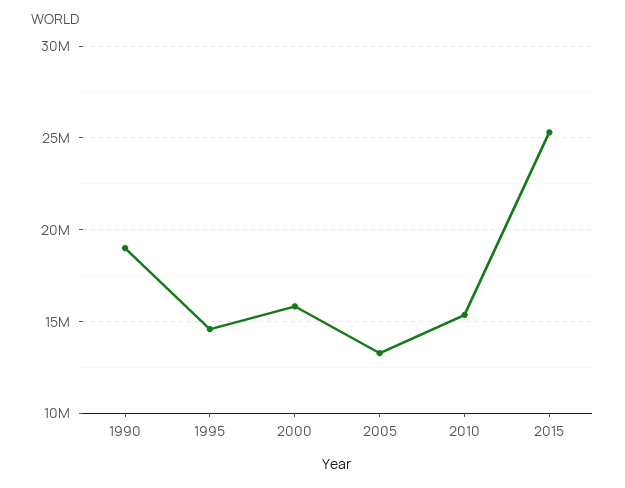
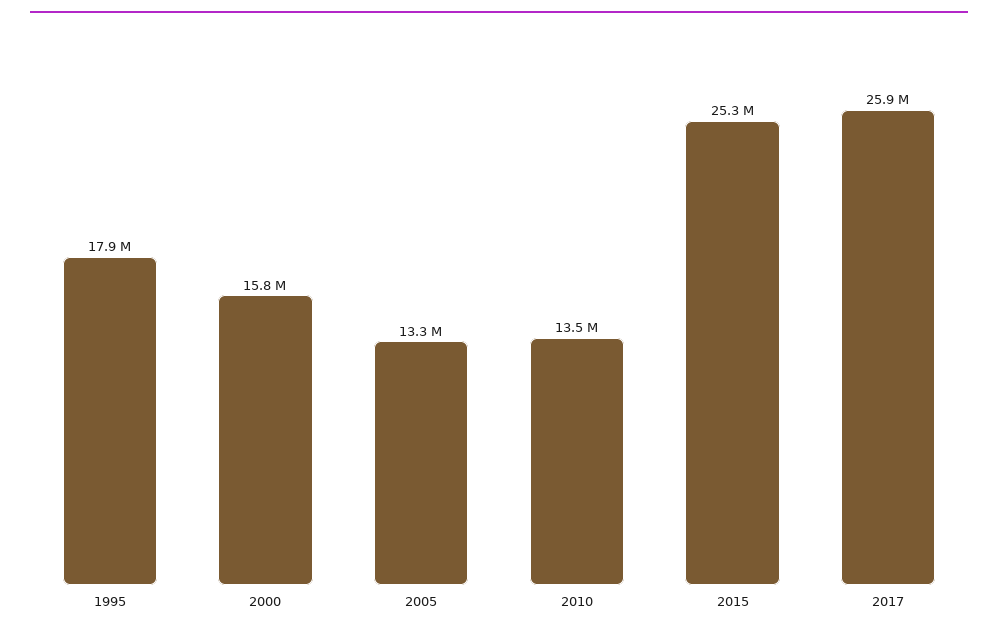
1990: 19000000 -> none
1995: 14500000 -> 17900000
2010: 15500000 -> 13500000
2017: none -> 25900000

